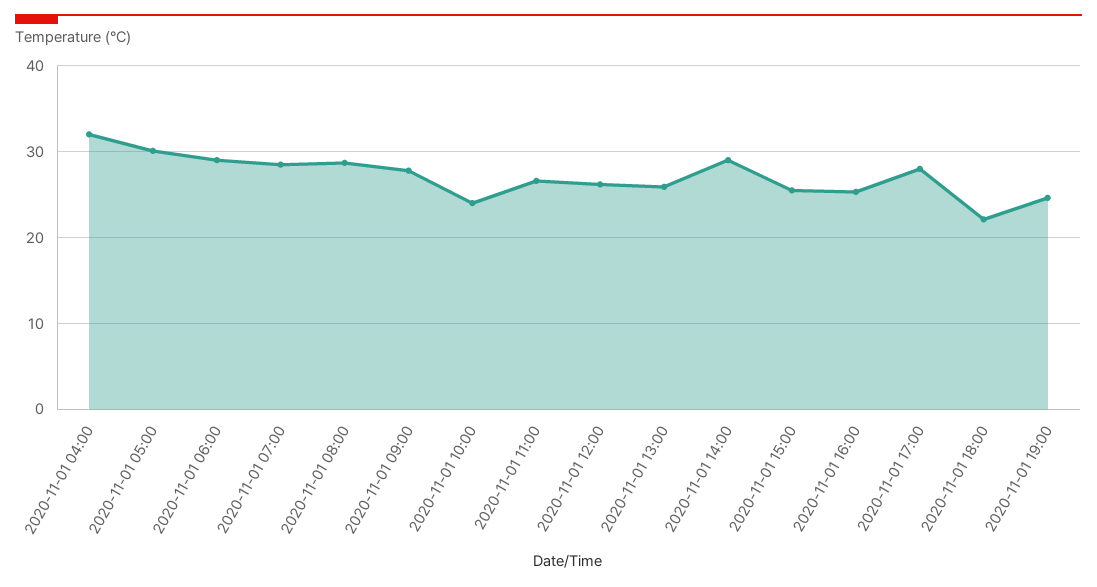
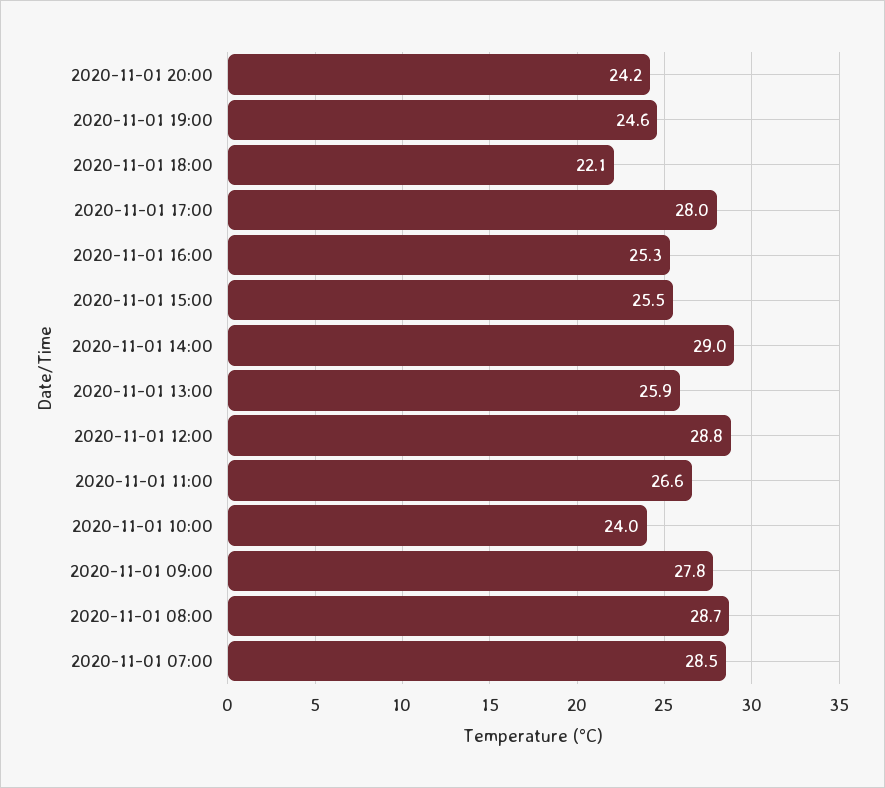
2020-11-01 04:00: 32 -> none
2020-11-01 05:00: 30 -> none
2020-11-01 06:00: 29 -> none
2020-11-01 12:00: 26 -> 28.8
2020-11-01 20:00: none -> 24.2

